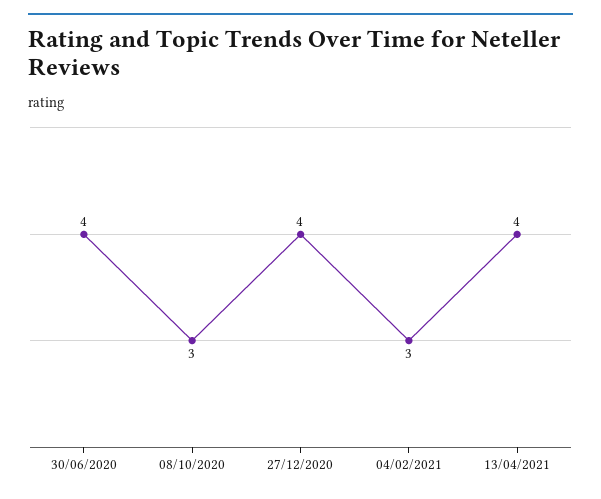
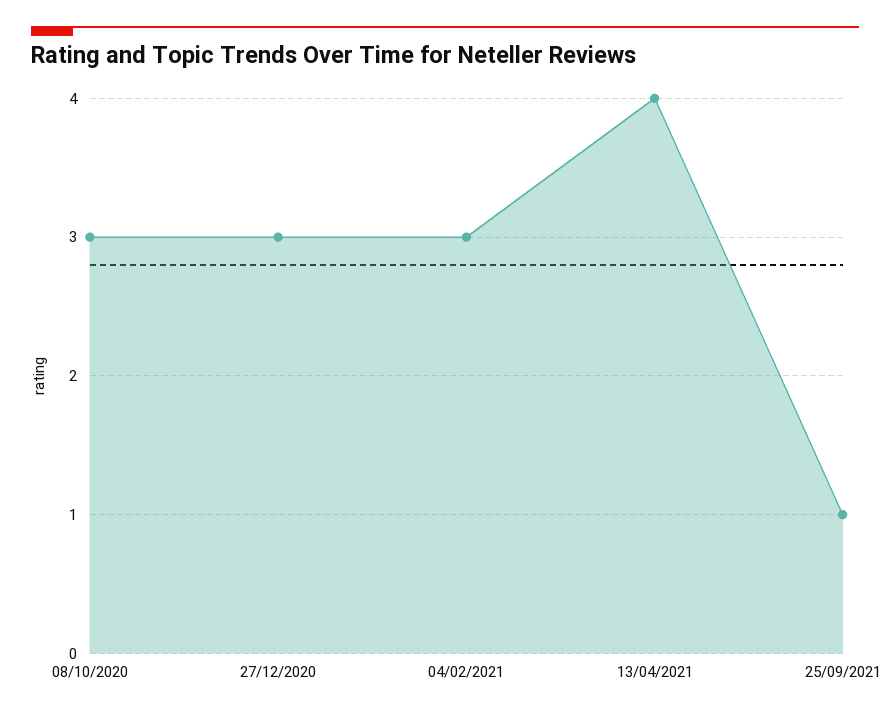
30/06/2020: 4 -> none
27/12/2020: 4 -> 3
25/09/2021: none -> 1

